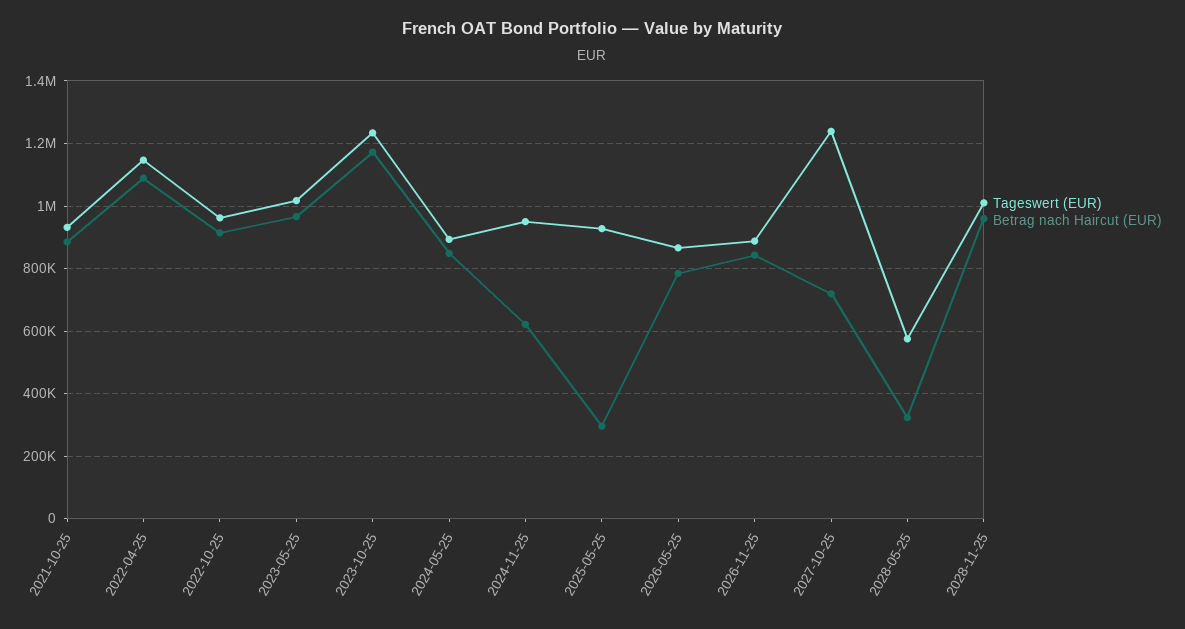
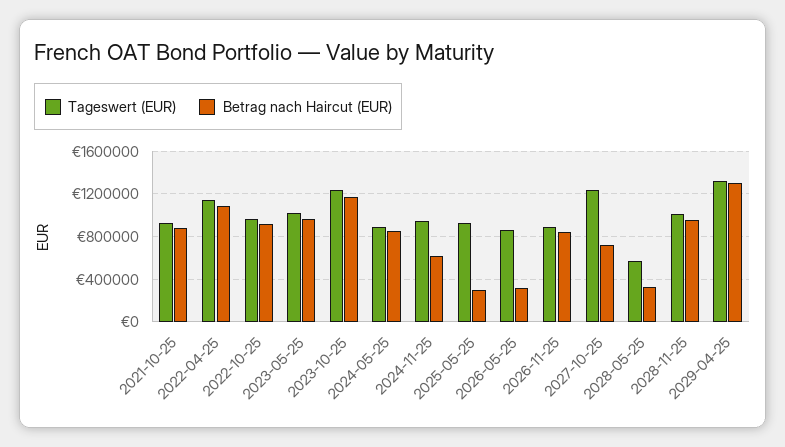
Betrag nach Haircut (EUR), 2026-05-25: 780000 -> 300000
Tageswert (EUR), 2029-04-25: none -> 1300000
Betrag nach Haircut (EUR), 2029-04-25: none -> 1300000

